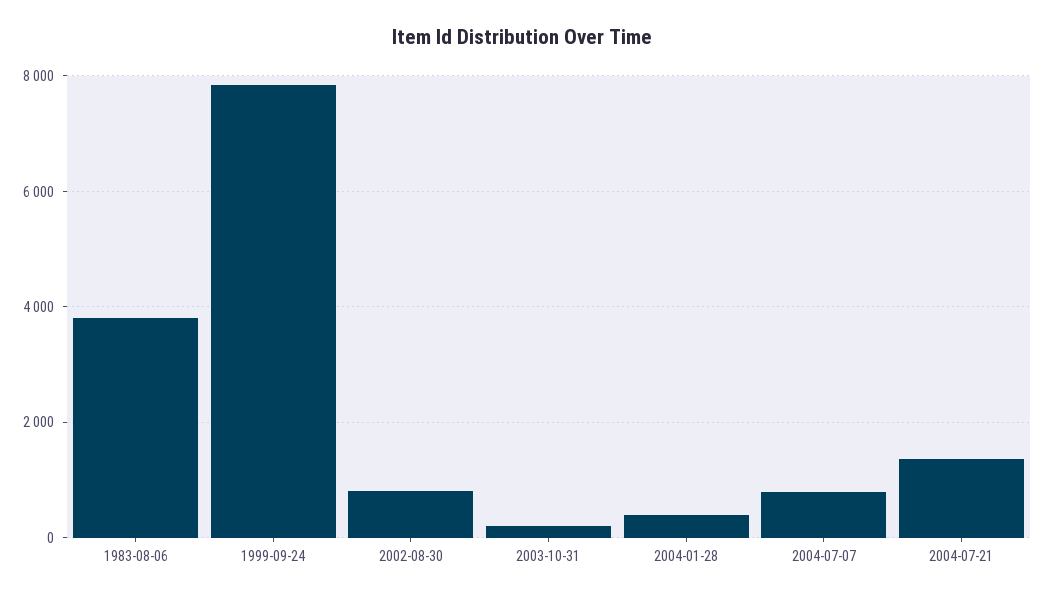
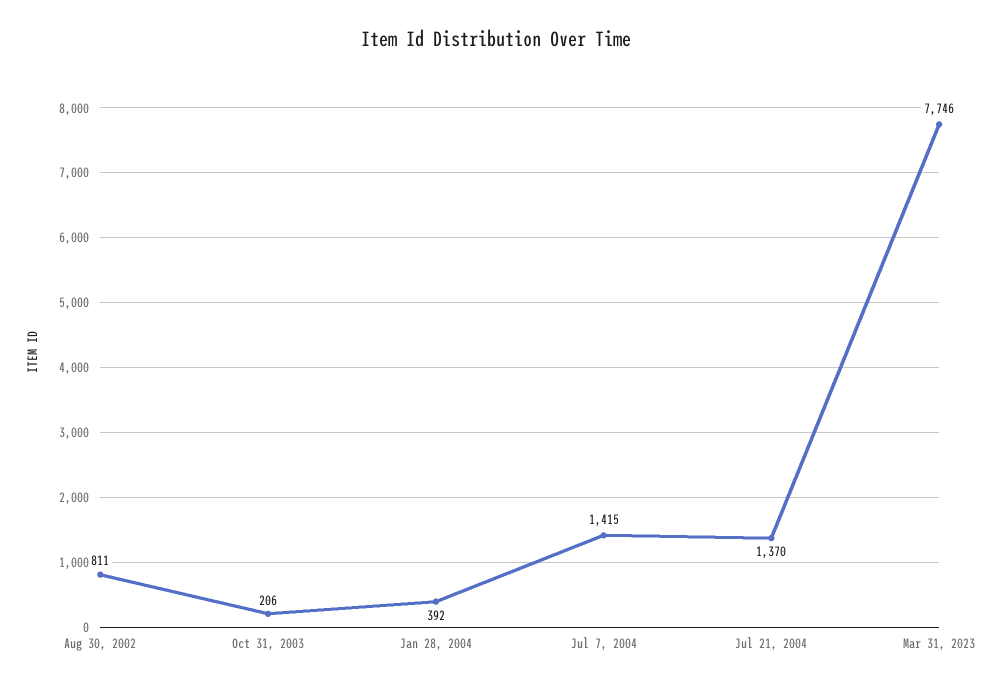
1983-08-06: 3800 -> none
1999-09-24: 7800 -> none
2004-07-07: 800 -> 1415
Mar 31, 2023: none -> 7746

